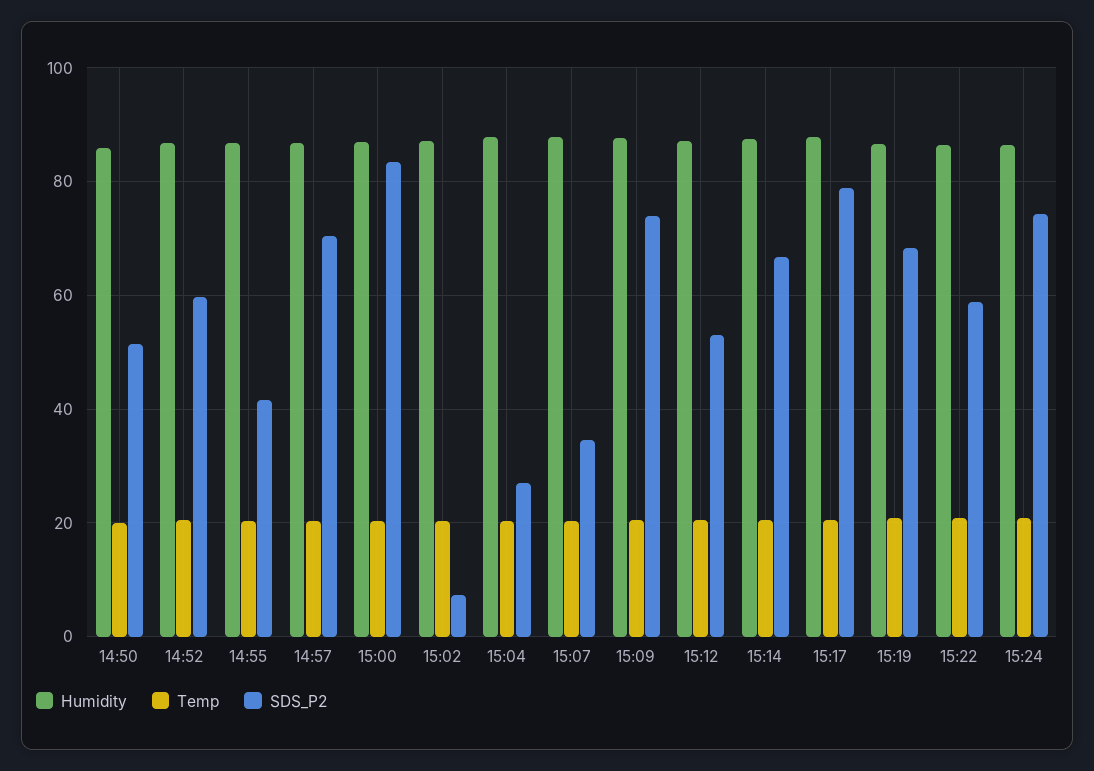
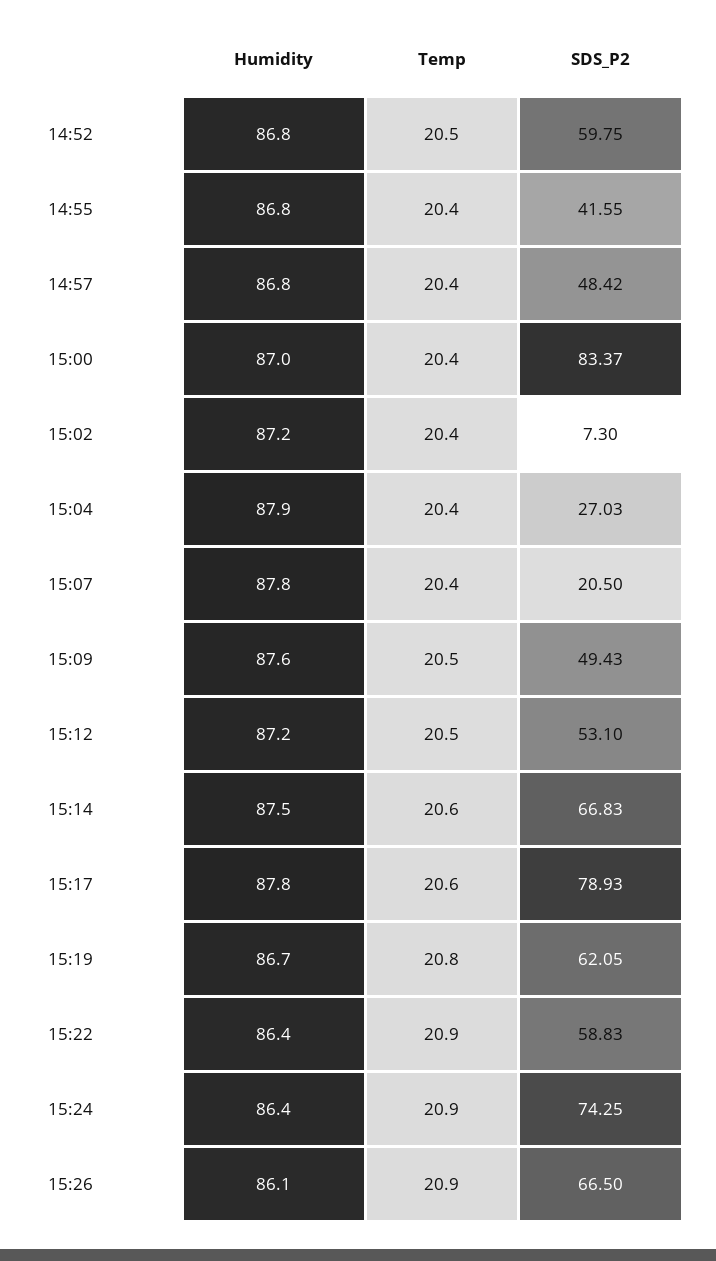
Humidity, 14:50: 86 -> none
Temp, 14:50: 20 -> none
SDS_P2, 14:50: 52 -> none
SDS_P2, 14:57: 70 -> 48.42
SDS_P2, 15:07: 34 -> 20.5
SDS_P2, 15:09: 74 -> 49.43
SDS_P2, 15:19: 68 -> 62.05
Humidity, 15:26: none -> 86.1
Temp, 15:26: none -> 20.9
SDS_P2, 15:26: none -> 66.5

